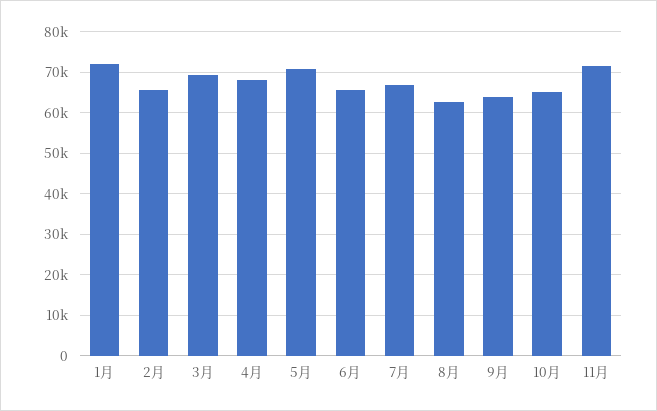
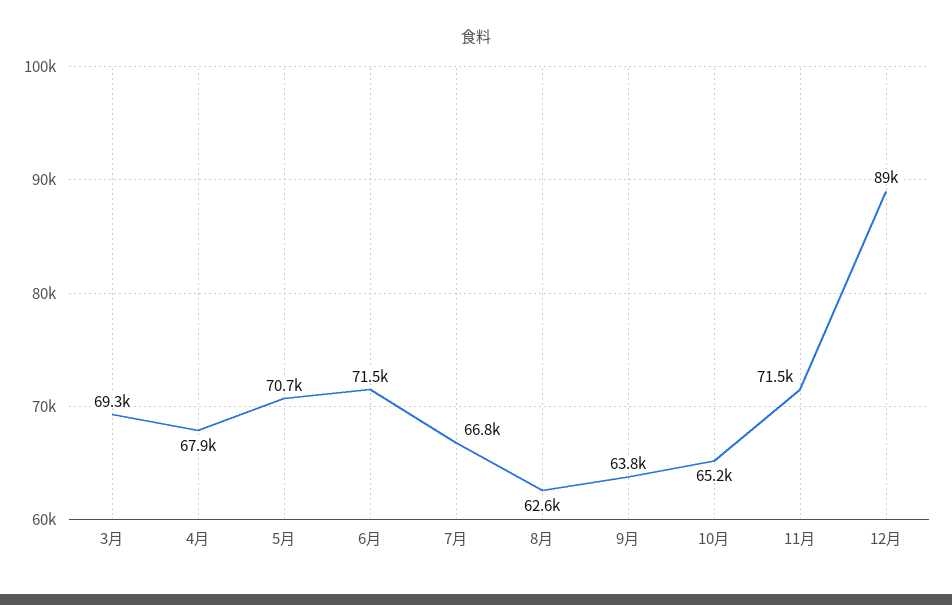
1月: 72000 -> none
2月: 66000 -> none
6月: 66000 -> 71500
12月: none -> 89000

